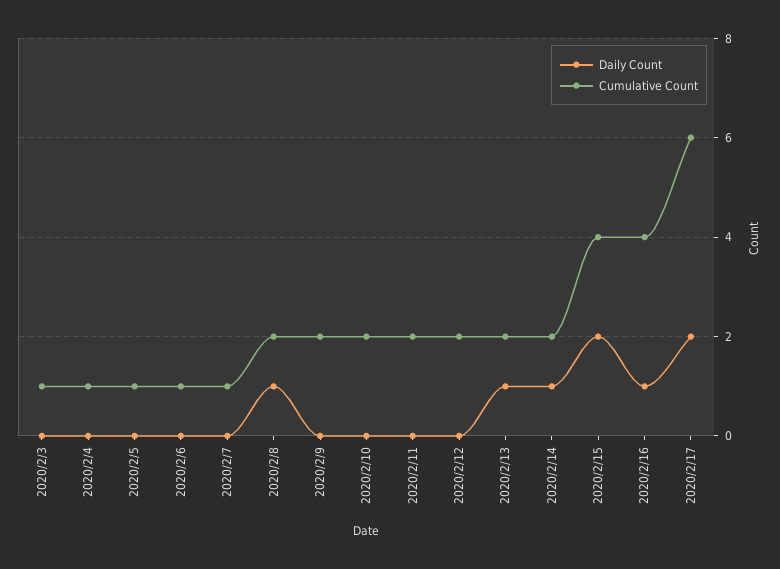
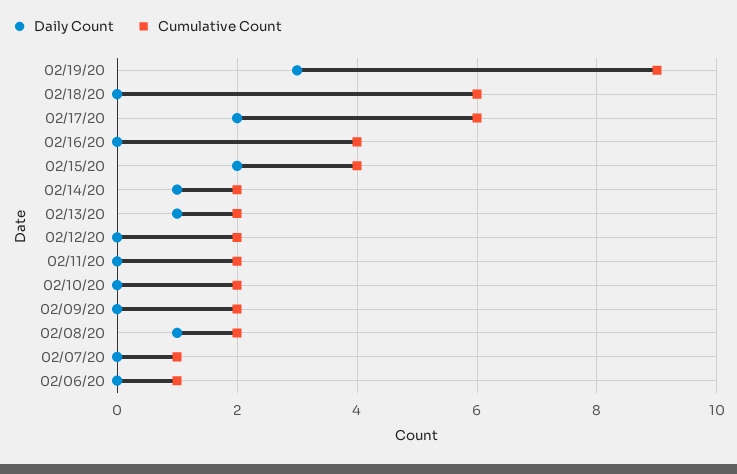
Daily Count, 2020/2/3: 0 -> none
Cumulative Count, 2020/2/3: 1 -> none
Daily Count, 2020/2/4: 0 -> none
Cumulative Count, 2020/2/4: 1 -> none
Daily Count, 2020/2/5: 0 -> none
Cumulative Count, 2020/2/5: 1 -> none
Daily Count, 2020/2/16: 1 -> 0
Daily Count, 02/19/20: none -> 3
Cumulative Count, 02/19/20: none -> 9
Daily Count, 02/18/20: none -> 0
Cumulative Count, 02/18/20: none -> 6

